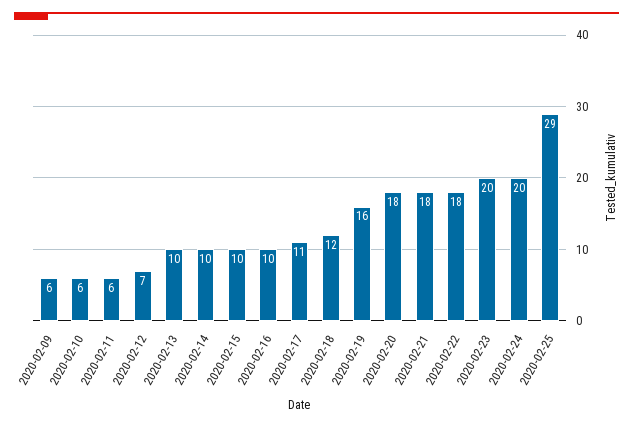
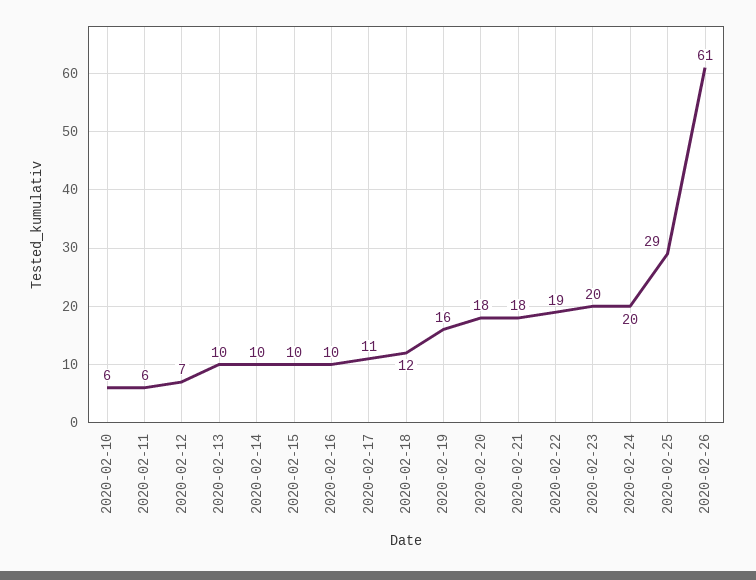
2020-02-09: 6 -> none
2020-02-22: 18 -> 19
2020-02-26: none -> 61

